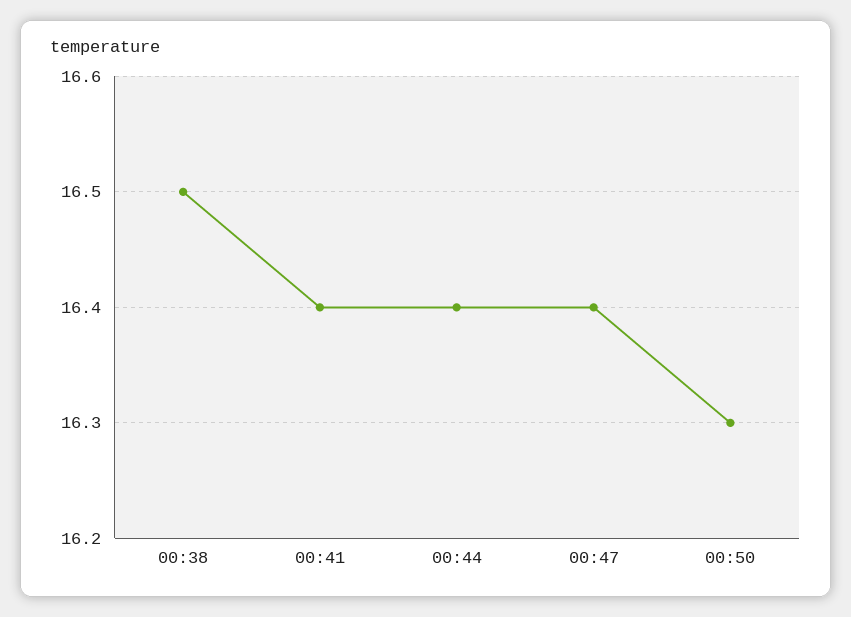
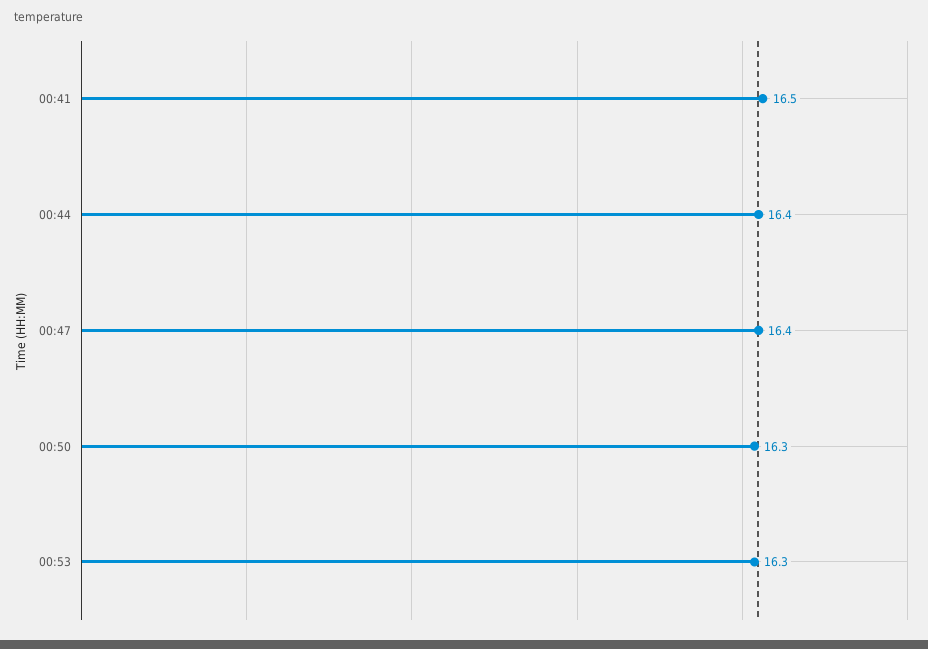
00:38: 16.5 -> none
00:41: 16.4 -> 16.5
00:53: none -> 16.3

